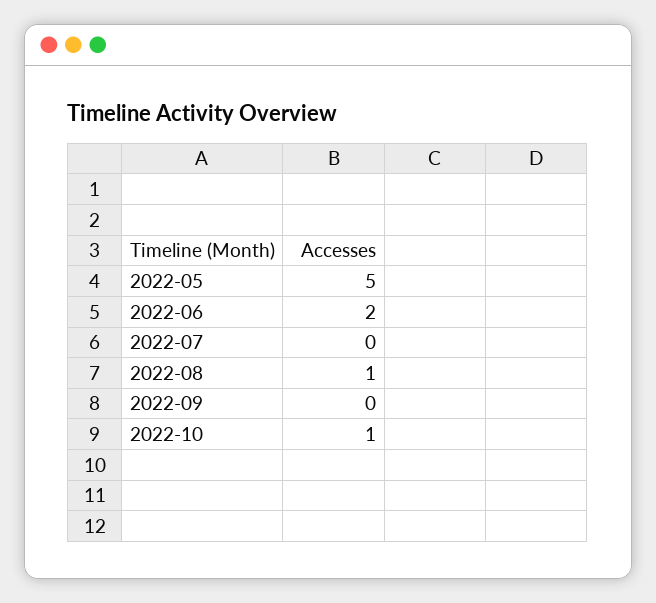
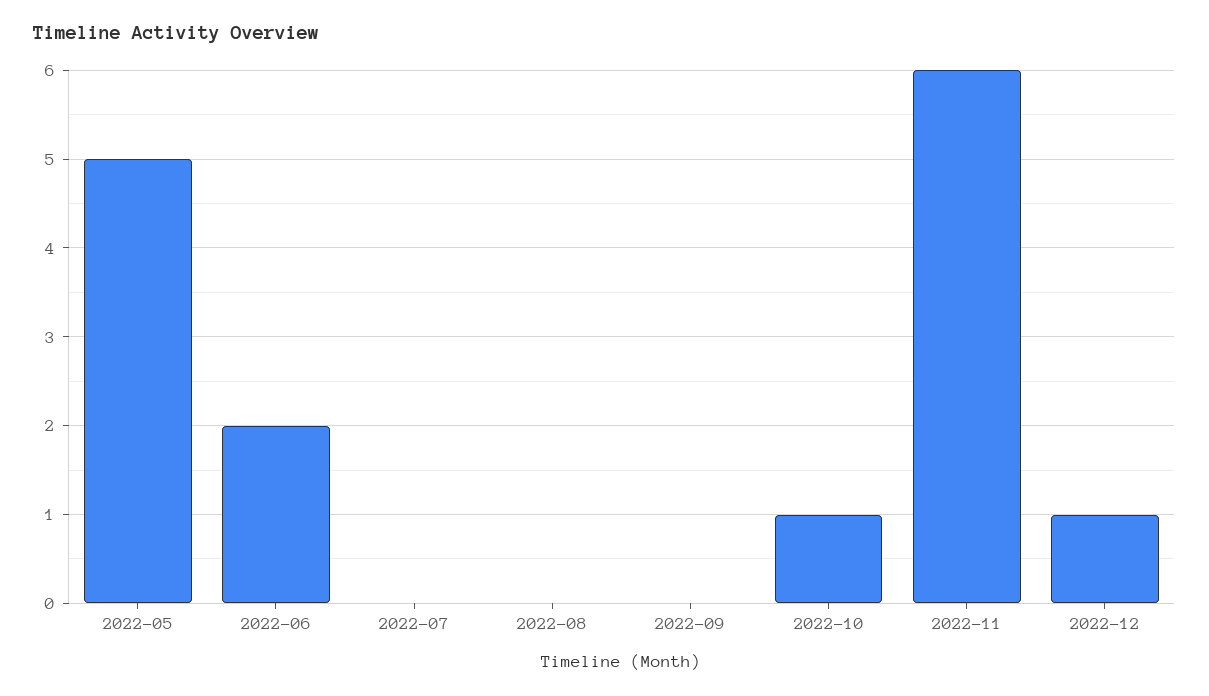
2022-08: 1 -> 0
2022-11: none -> 6
2022-12: none -> 1

